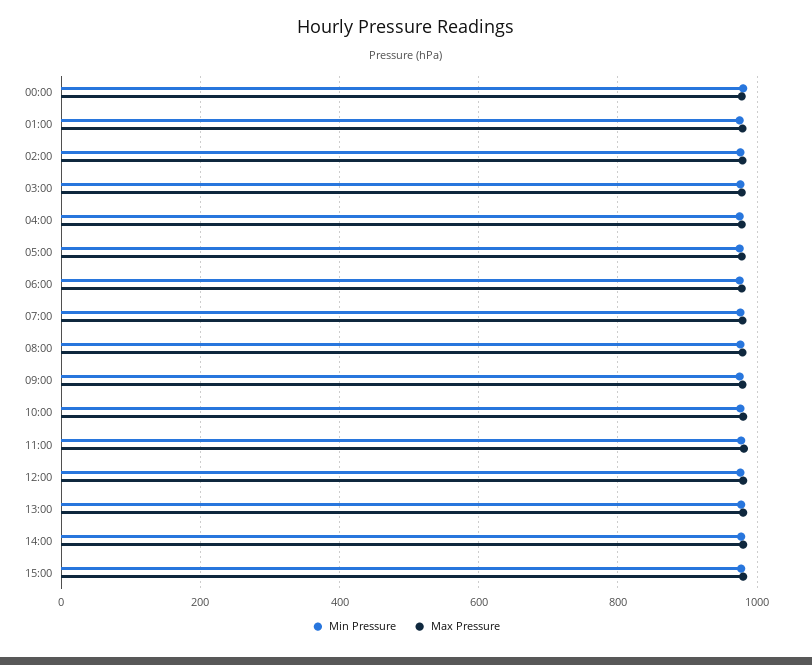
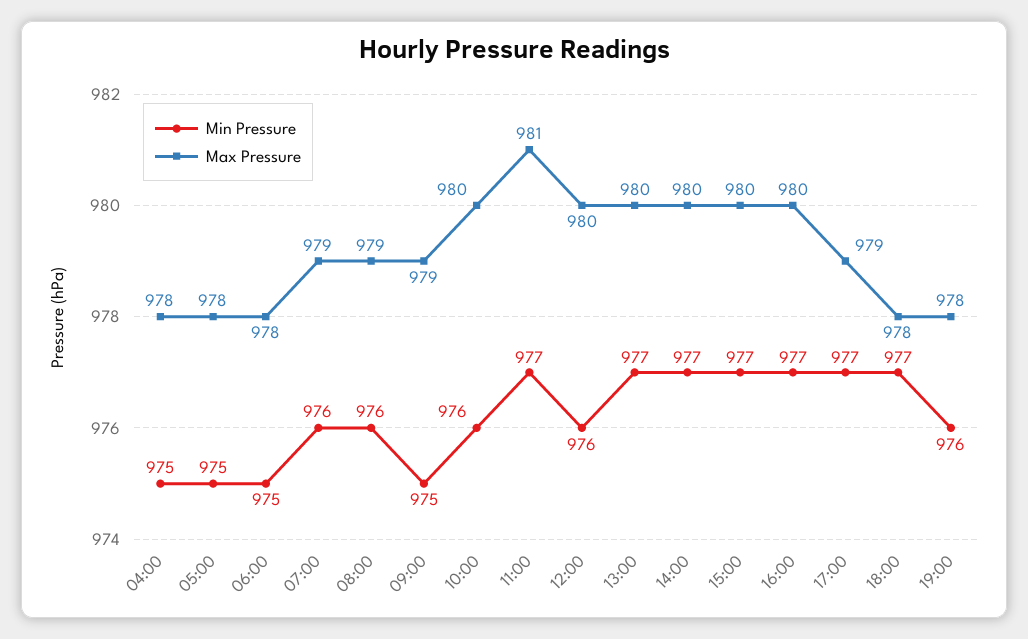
Min Pressure, 00:00: 980 -> none
Max Pressure, 00:00: 980 -> none
Min Pressure, 01:00: 980 -> none
Max Pressure, 01:00: 980 -> none
Min Pressure, 02:00: 980 -> none
Max Pressure, 02:00: 980 -> none
Min Pressure, 03:00: 980 -> none
Max Pressure, 03:00: 980 -> none
Min Pressure, 16:00: none -> 977
Max Pressure, 16:00: none -> 980
Min Pressure, 17:00: none -> 977
Max Pressure, 17:00: none -> 979
Min Pressure, 18:00: none -> 977
Max Pressure, 18:00: none -> 978
Min Pressure, 19:00: none -> 976
Max Pressure, 19:00: none -> 978

